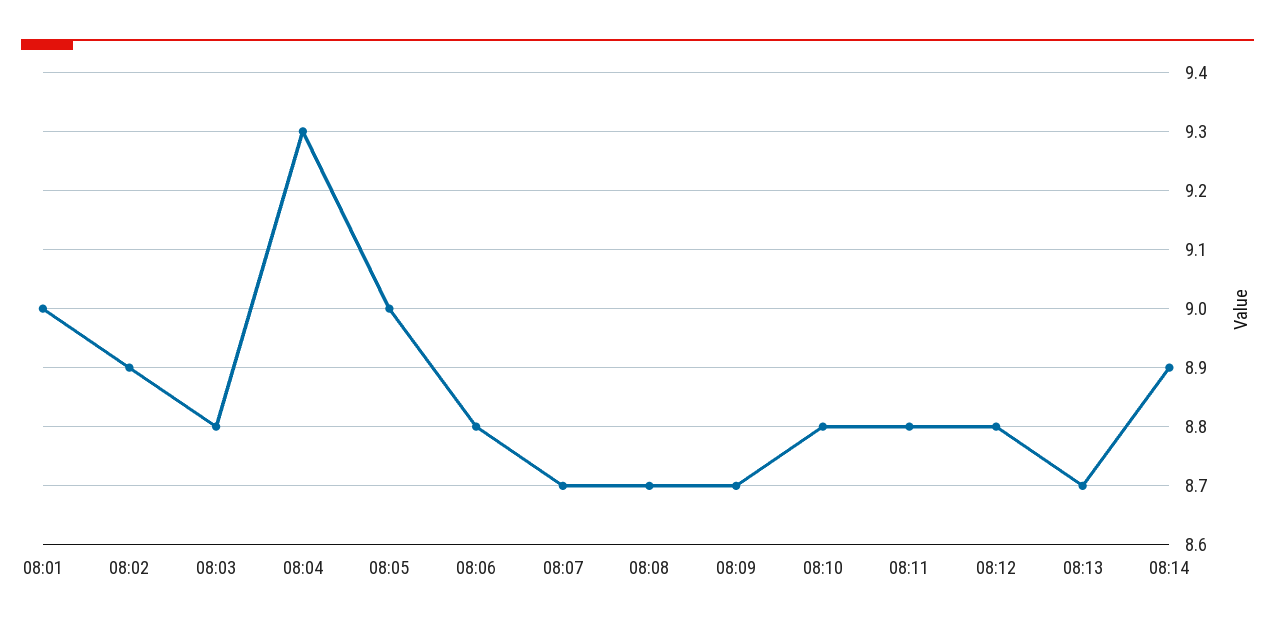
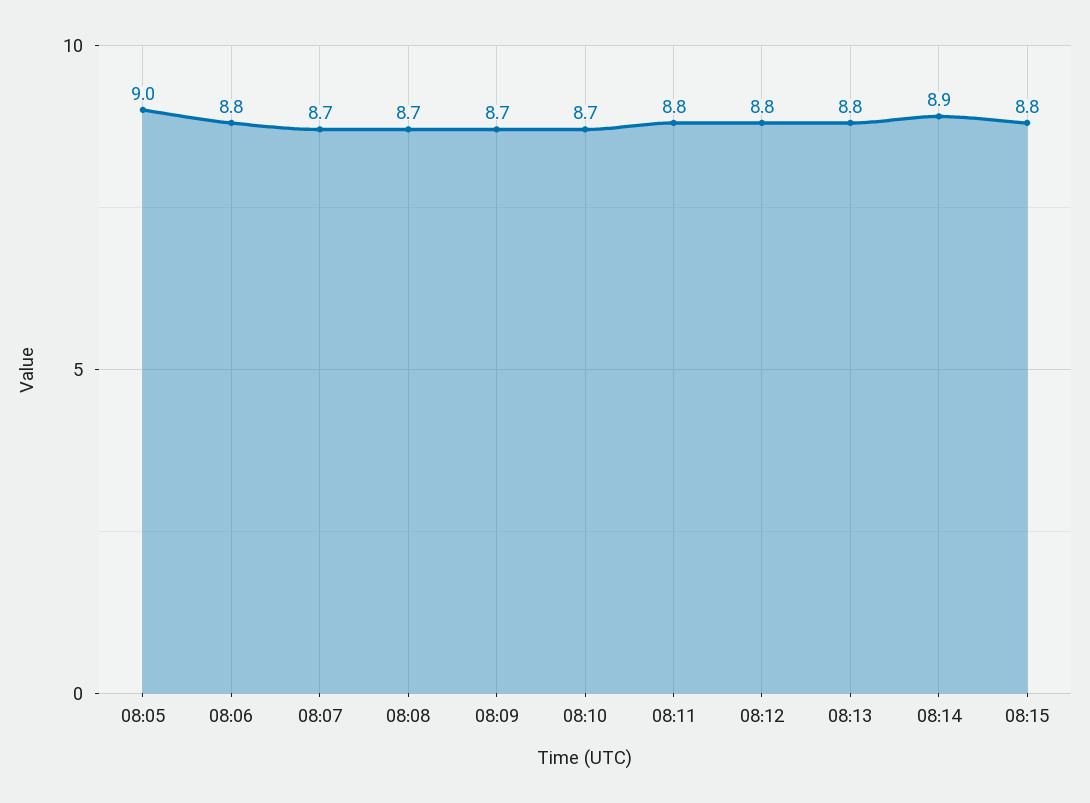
08:01: 9 -> none
08:02: 8.9 -> none
08:03: 8.8 -> none
08:04: 9.3 -> none
08:10: 8.8 -> 8.7
08:13: 8.7 -> 8.8
08:15: none -> 8.8

